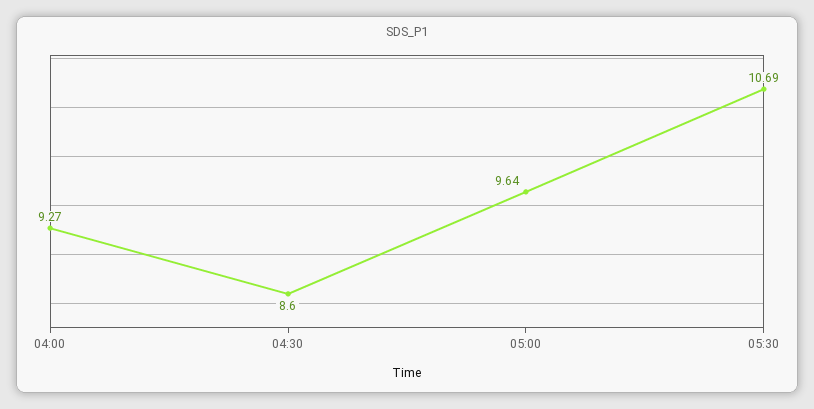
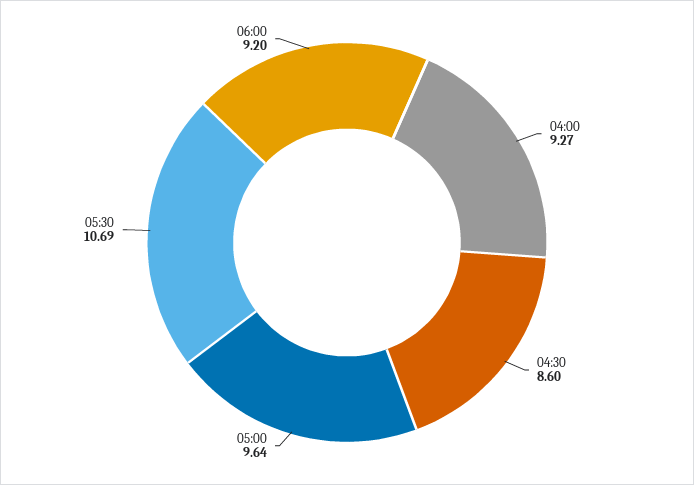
06:00: none -> 9.2

